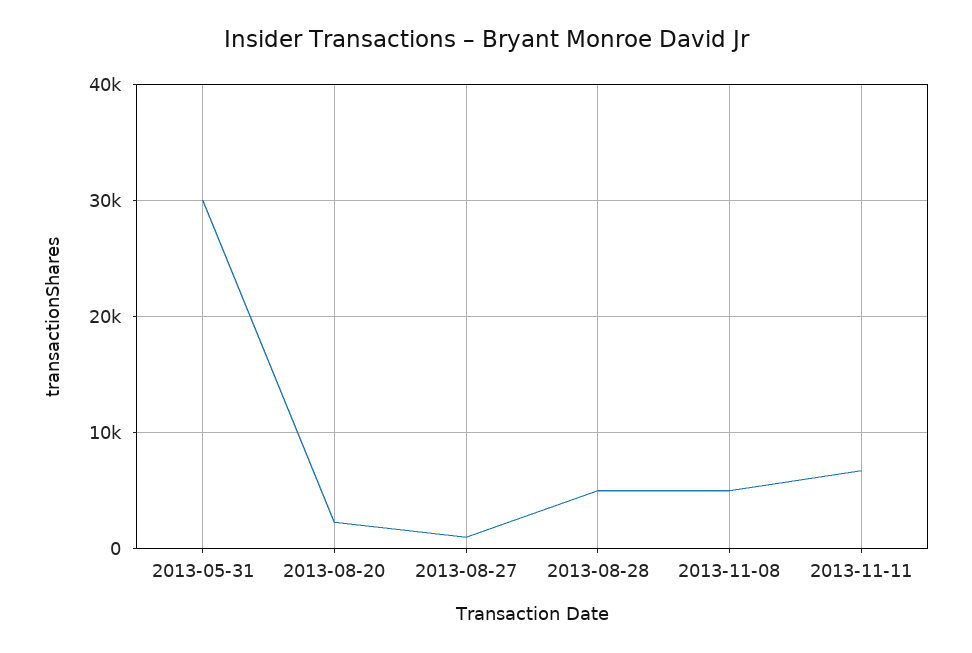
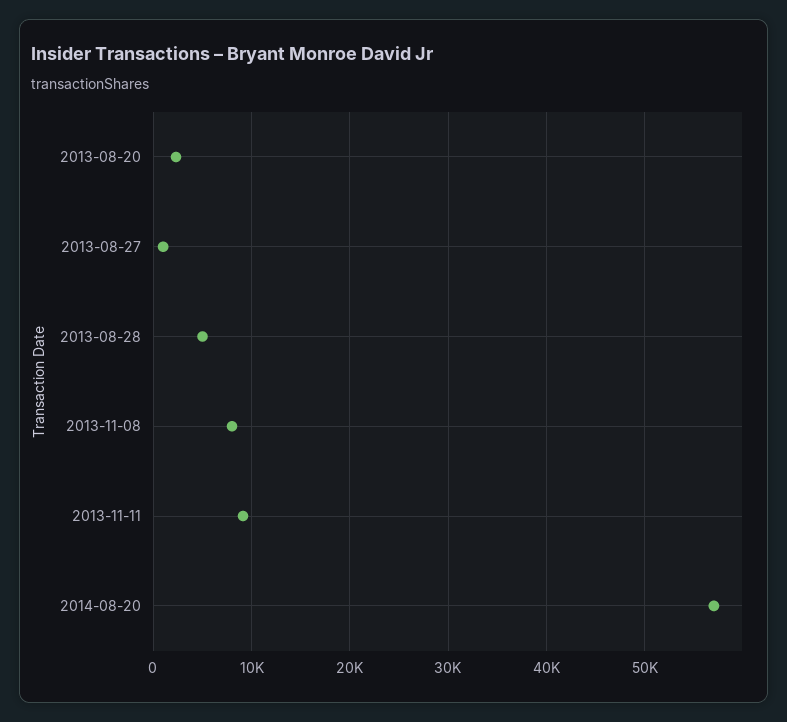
2013-05-31: 30000 -> none
2013-11-08: 5000 -> 8000
2013-11-11: 7000 -> 9000
2014-08-20: none -> 57000

